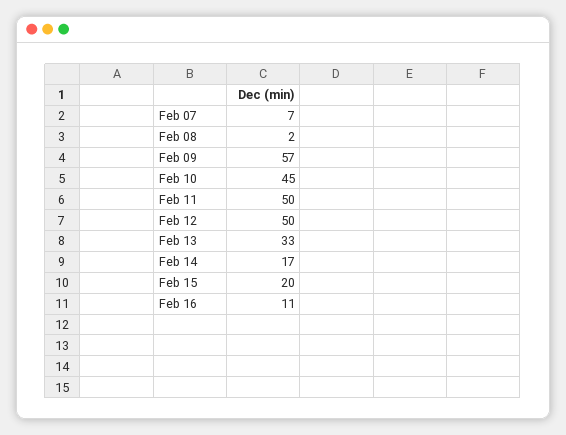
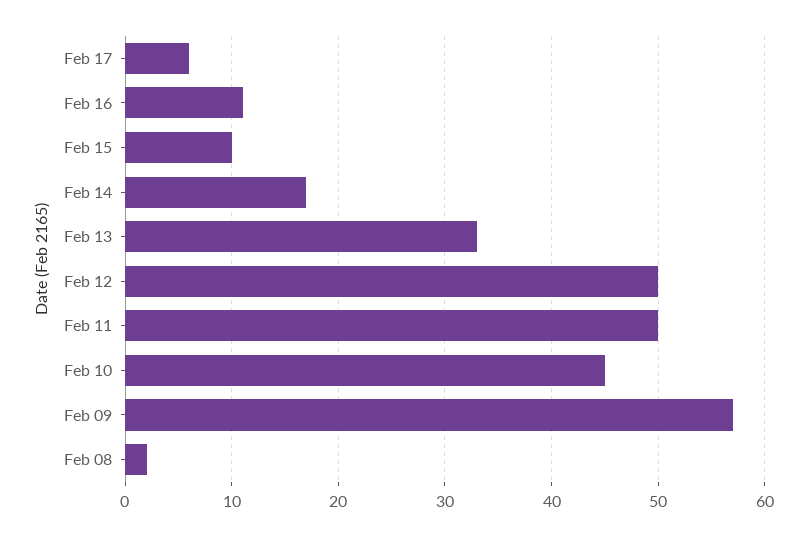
Feb 07: 7 -> none
Feb 15: 20 -> 10
Feb 17: none -> 6

